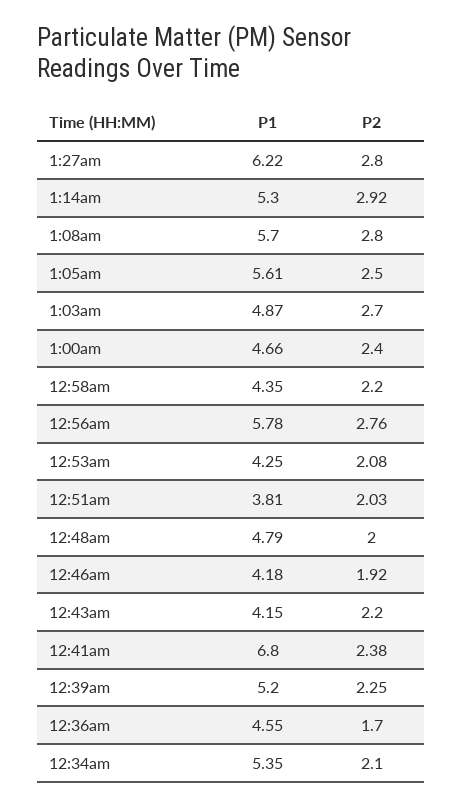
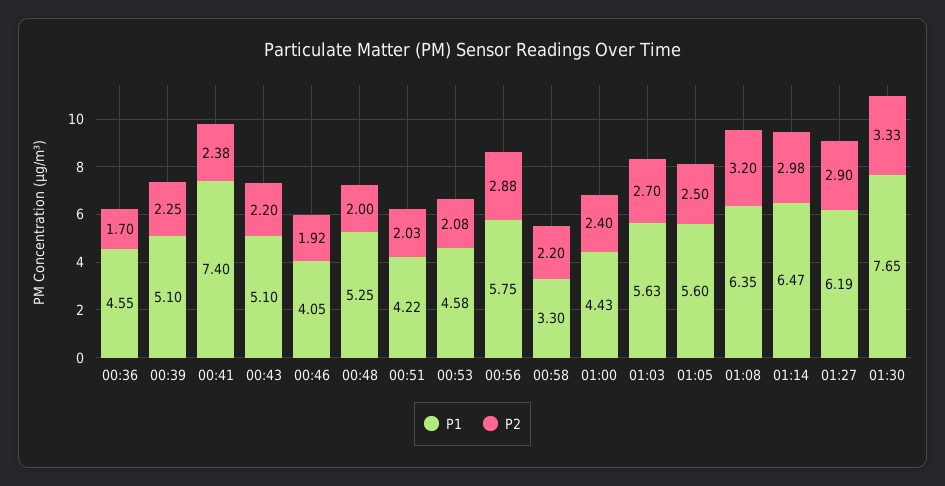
P1, 1:27am: 6.22 -> 6.19
P2, 1:27am: 2.8 -> 2.9
P1, 1:14am: 5.3 -> 6.47
P2, 1:14am: 2.92 -> 2.98
P1, 1:08am: 5.7 -> 6.35
P2, 1:08am: 2.8 -> 3.2
P1, 1:05am: 5.61 -> 5.6
P1, 1:03am: 4.87 -> 5.63
P1, 1:00am: 4.66 -> 4.43
P1, 12:58am: 4.35 -> 3.3
P1, 12:56am: 5.78 -> 5.75
P2, 12:56am: 2.76 -> 2.88
P1, 12:53am: 4.25 -> 4.58
P1, 12:51am: 3.81 -> 4.22
P1, 12:48am: 4.79 -> 5.25
P1, 12:46am: 4.18 -> 4.05
P1, 12:43am: 4.15 -> 5.1
P1, 12:41am: 6.8 -> 7.4
P1, 12:39am: 5.2 -> 5.1
P1, 12:34am: 5.35 -> none
P2, 12:34am: 2.1 -> none
P1, 01:30: none -> 7.65
P2, 01:30: none -> 3.33

